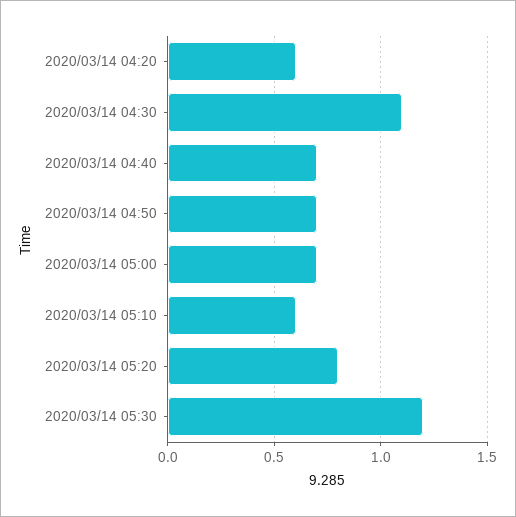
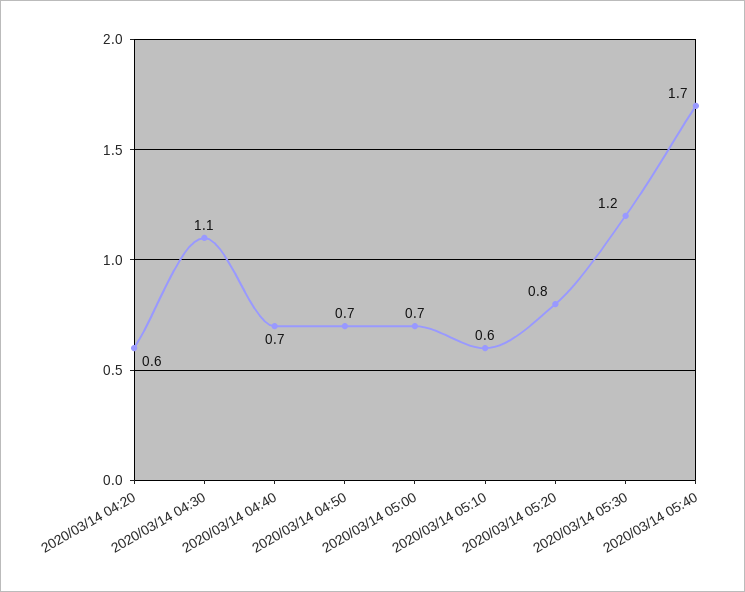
2020/03/14 05:40: none -> 1.7

